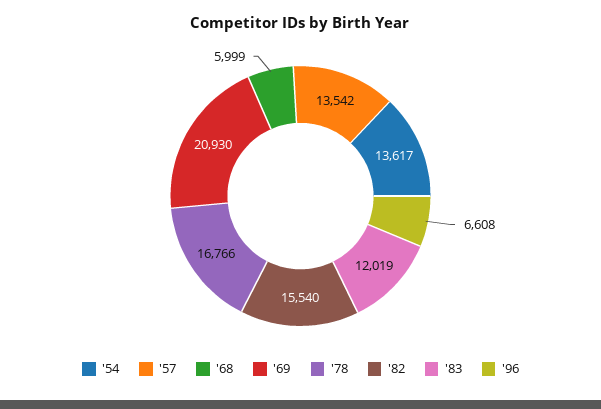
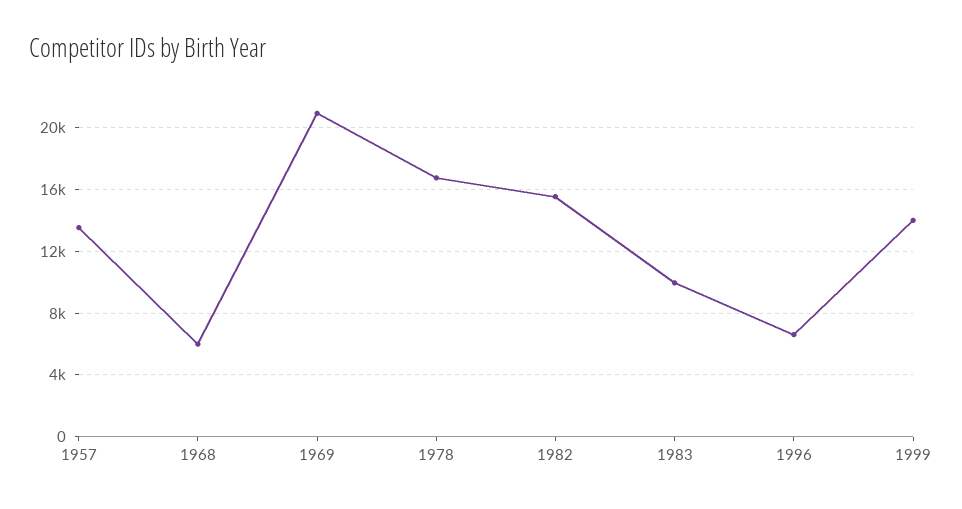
'54: 13617 -> none
'83: 12019 -> 10000
1999: none -> 14000

